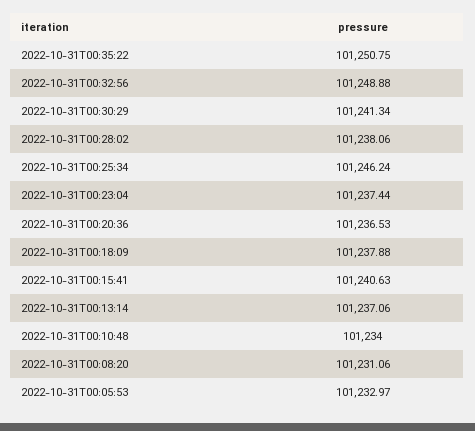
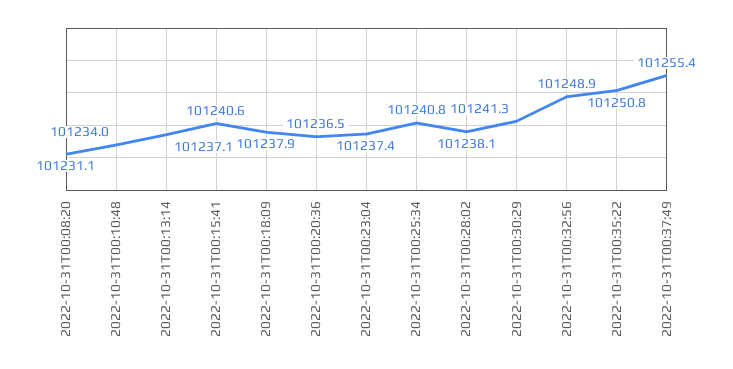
2022-10-31T00:25:34: 101246.24 -> 101240.8
2022-10-31T00:05:53: 101232.97 -> none
2022-10-31T00:37:49: none -> 101255.4

